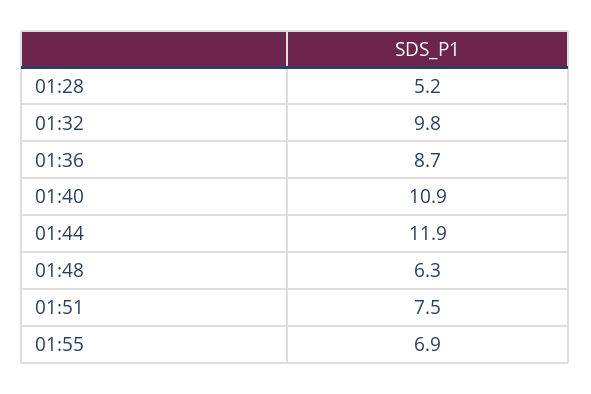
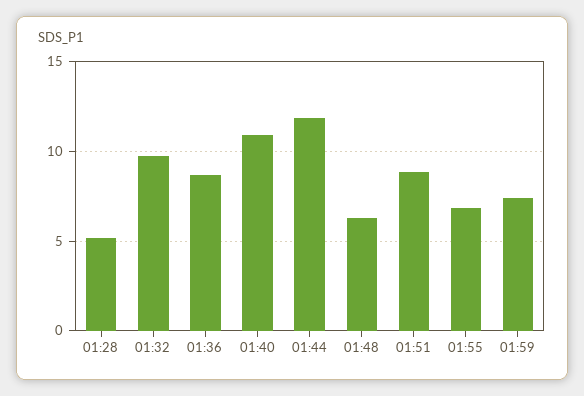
01:51: 7.5 -> 9
01:59: none -> 7.5

